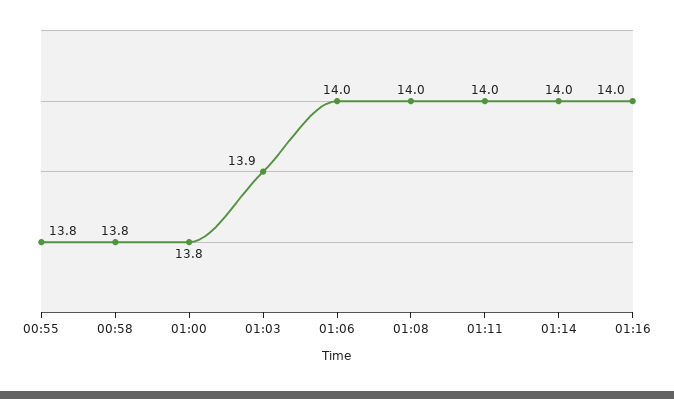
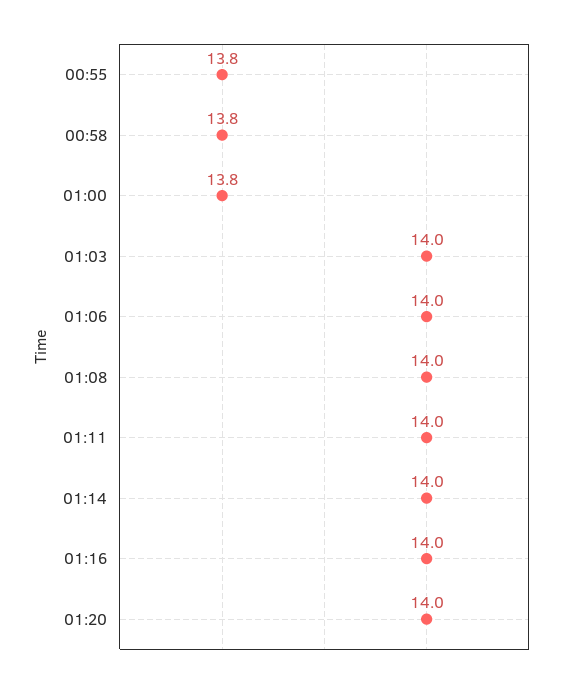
01:03: 13.9 -> 14
01:20: none -> 14

